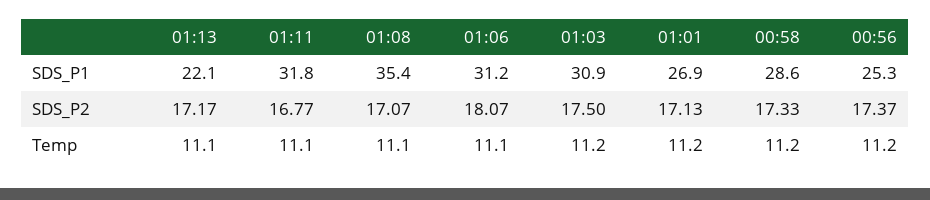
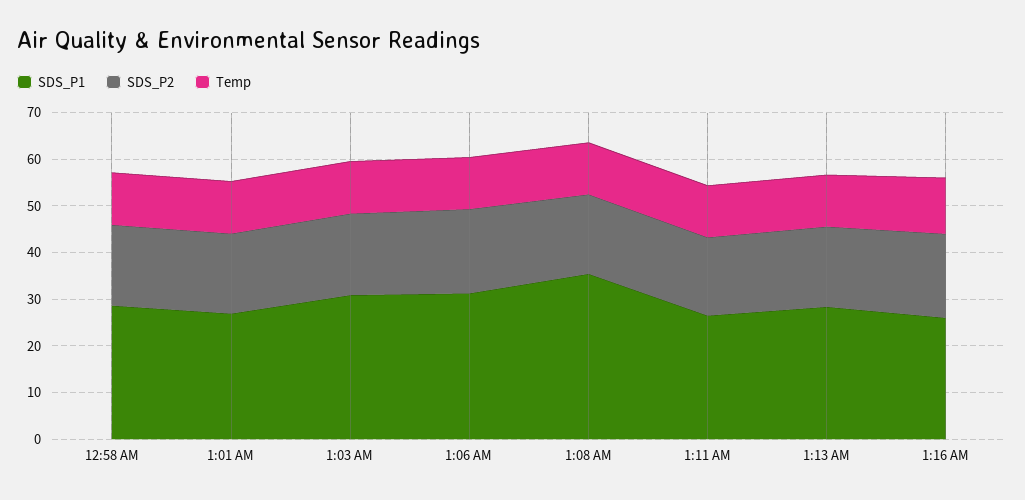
SDS_P1, 01:13: 22.1 -> 28
SDS_P1, 01:11: 31.8 -> 26
SDS_P1, 00:56: 25.3 -> none
SDS_P2, 00:56: 17.37 -> none
Temp, 00:56: 11.2 -> none
SDS_P1, 1:16 AM: none -> 26
SDS_P2, 1:16 AM: none -> 18
Temp, 1:16 AM: none -> 12

